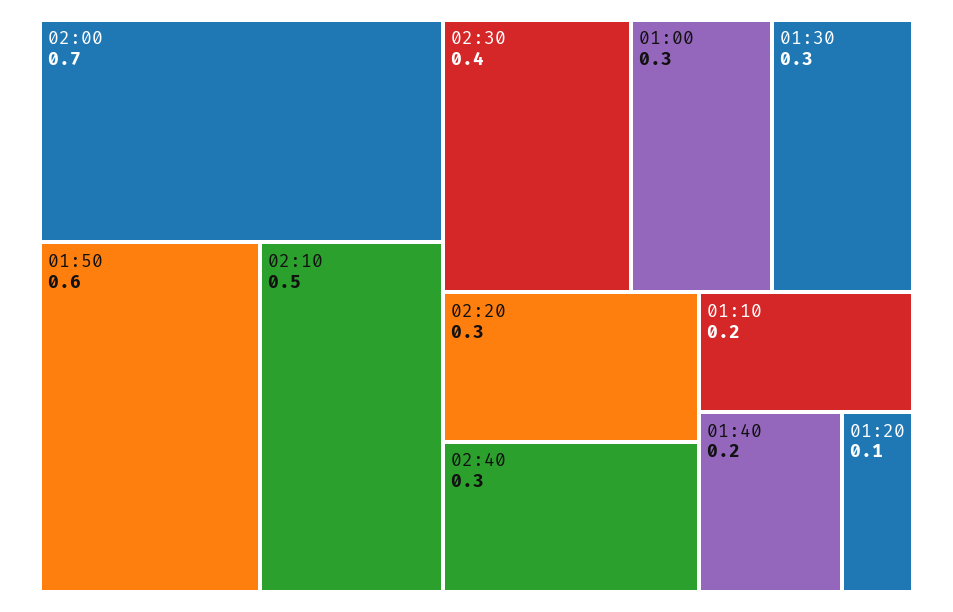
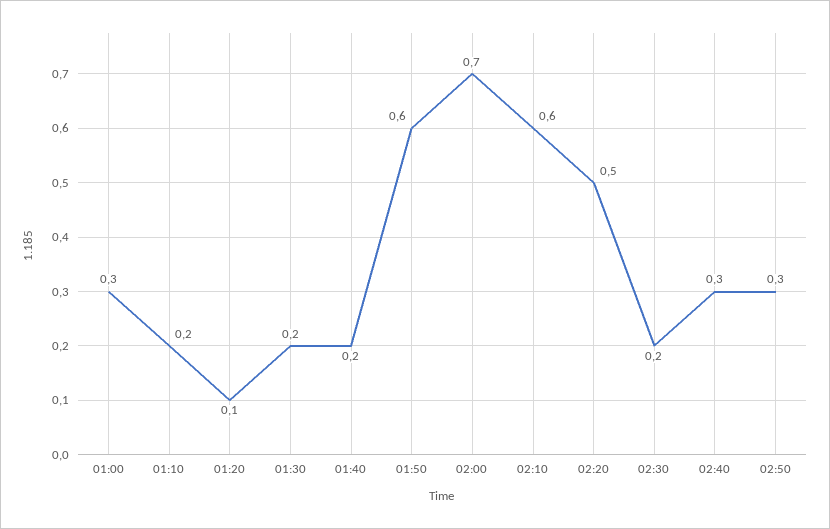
02:10: 0.5 -> 0.6
02:30: 0.4 -> 0.2
01:30: 0.3 -> 0.2
02:20: 0.3 -> 0.5
02:50: none -> 0.3

